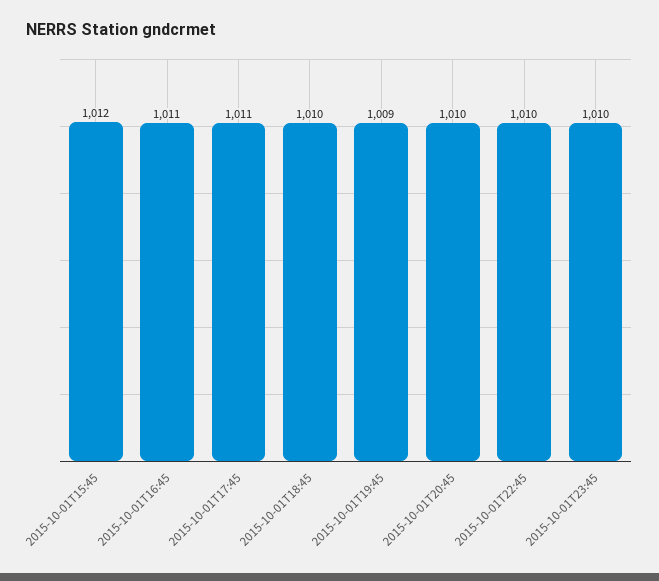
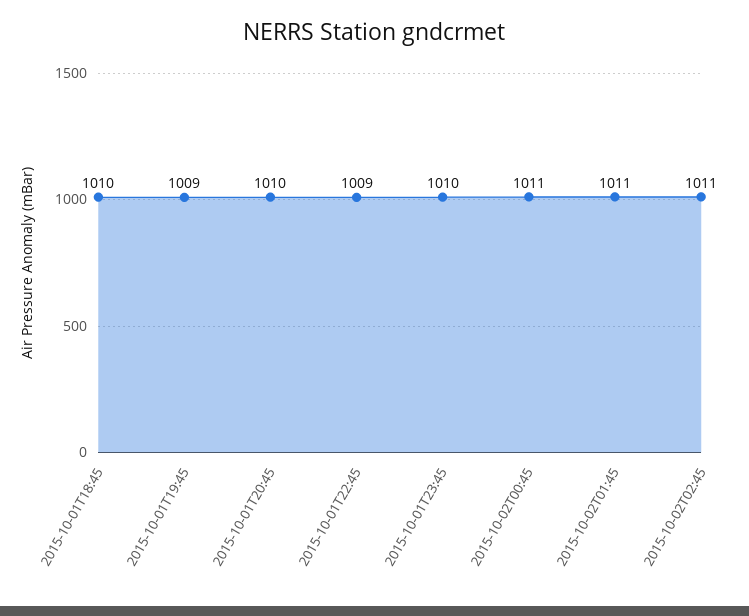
2015-10-01T15:45: 1012 -> none
2015-10-01T16:45: 1011 -> none
2015-10-01T17:45: 1011 -> none
2015-10-01T22:45: 1010 -> 1009
2015-10-02T00:45: none -> 1011
2015-10-02T01:45: none -> 1011
2015-10-02T02:45: none -> 1011

